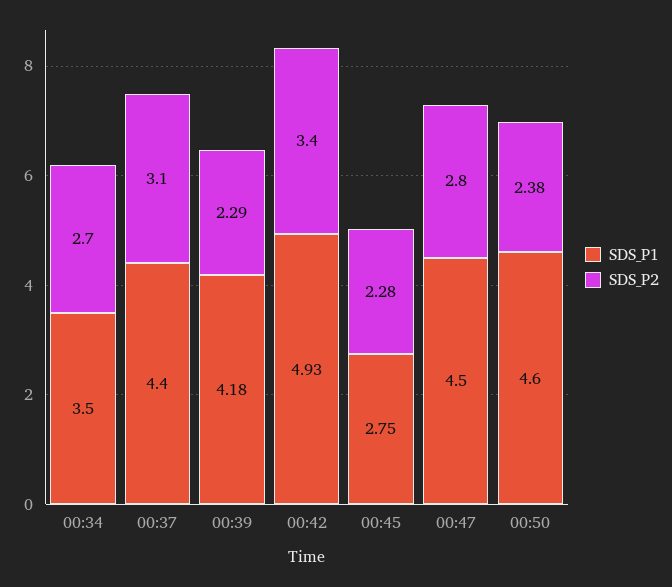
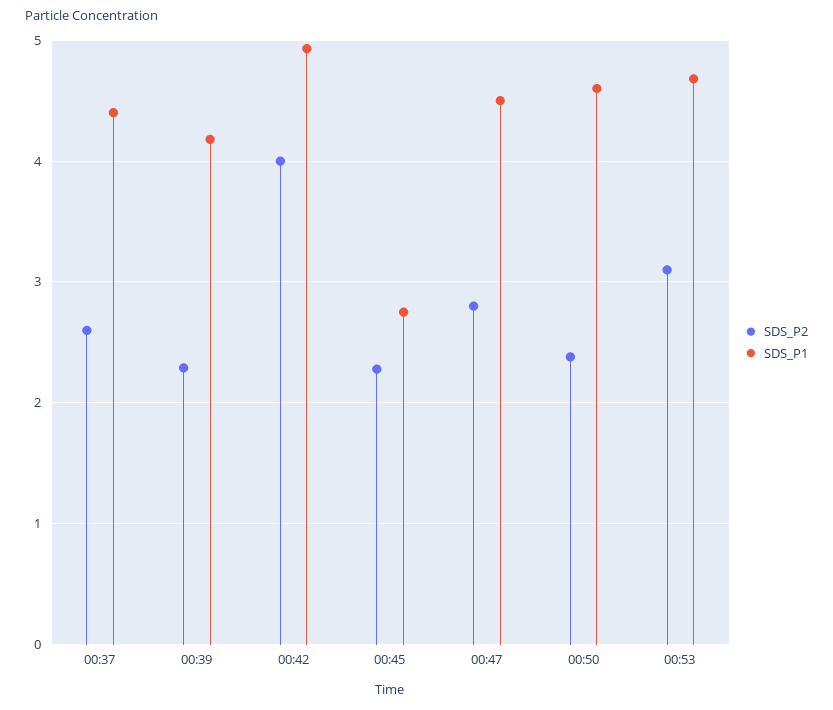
SDS_P1, 00:34: 3.5 -> none
SDS_P2, 00:34: 2.7 -> none
SDS_P2, 00:37: 3.1 -> 2.6
SDS_P2, 00:42: 3.4 -> 4
SDS_P2, 00:53: none -> 3.1
SDS_P1, 00:53: none -> 4.7

